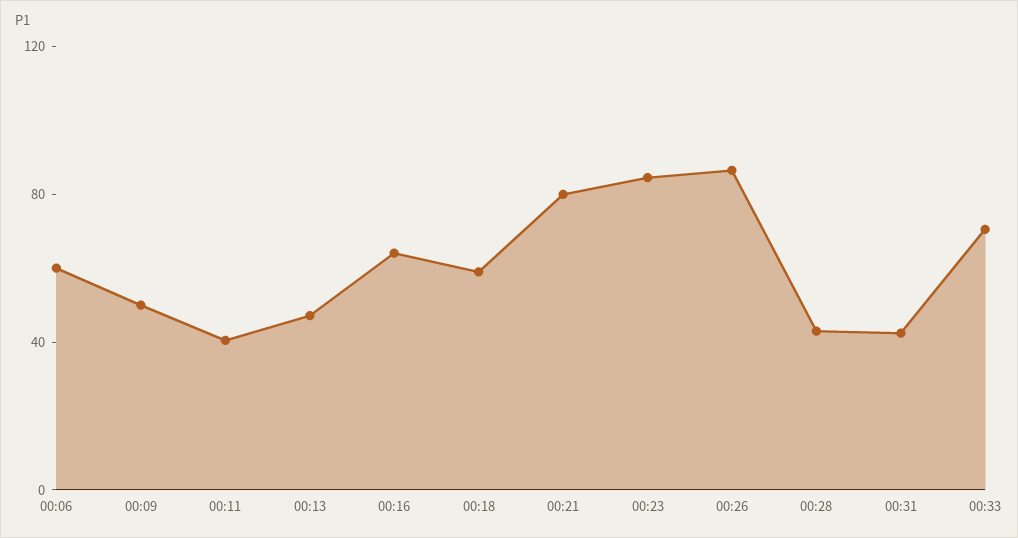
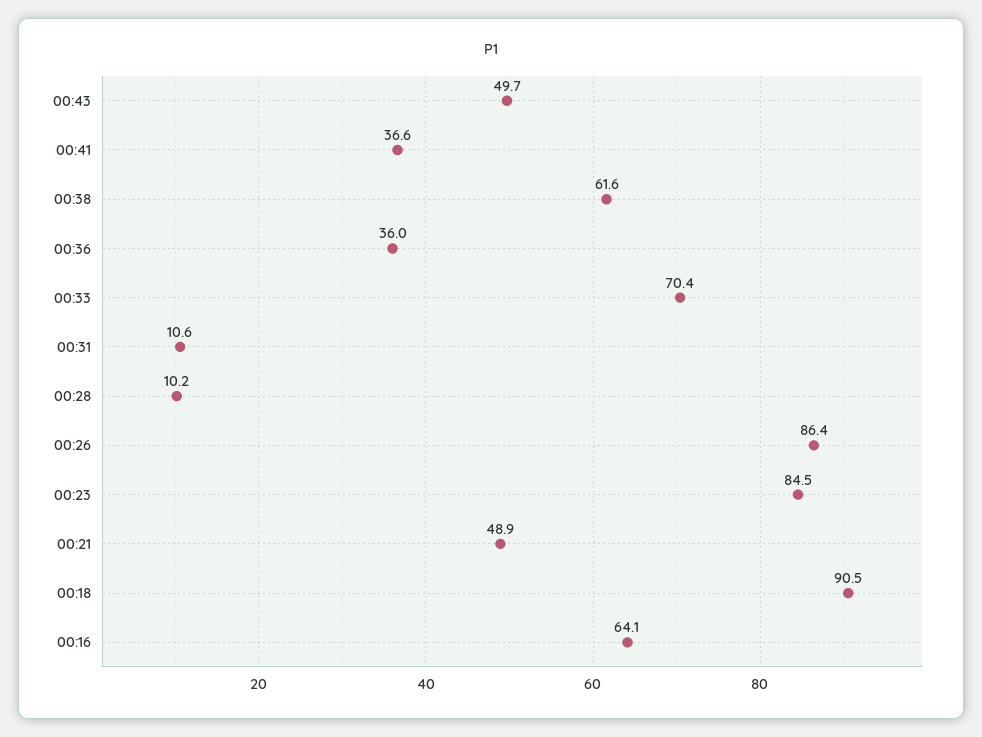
00:06: 60 -> none
00:09: 50 -> none
00:11: 40 -> none
00:13: 50 -> none
00:18: 60 -> 90.5
00:21: 80 -> 48.9
00:28: 40 -> 10.2
00:31: 40 -> 10.6
00:43: none -> 49.7
00:41: none -> 36.6
00:38: none -> 61.6
00:36: none -> 36

